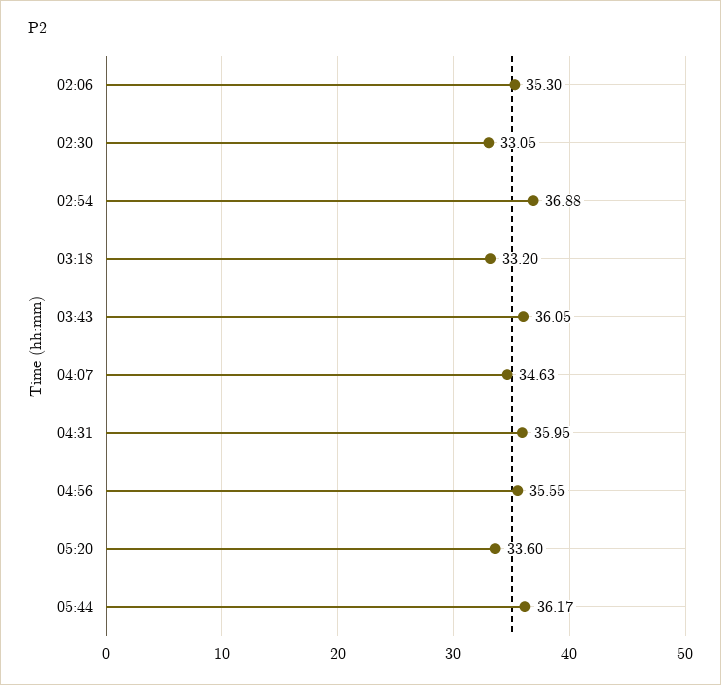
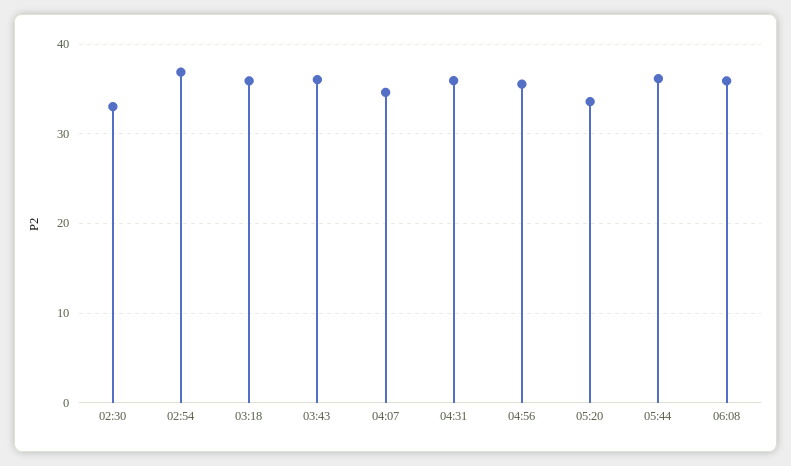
02:06: 35.3 -> none
03:18: 33.2 -> 36
06:08: none -> 36

